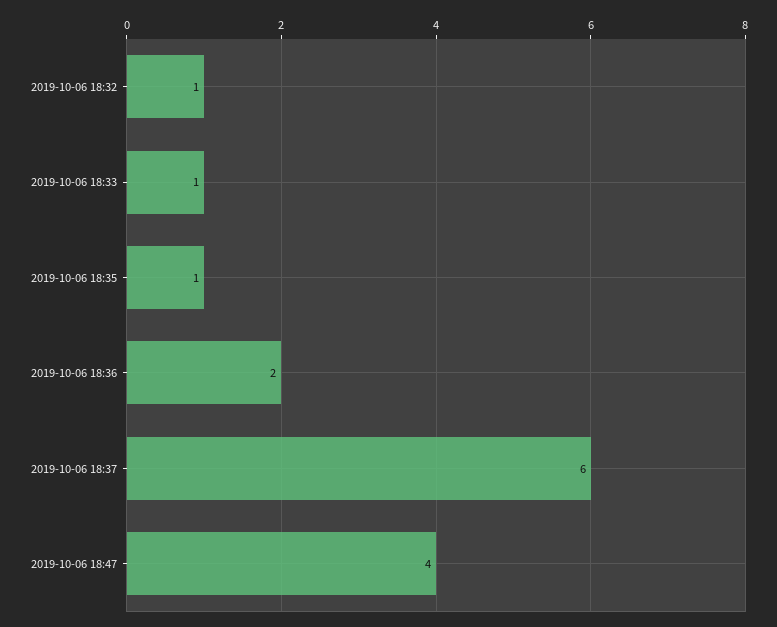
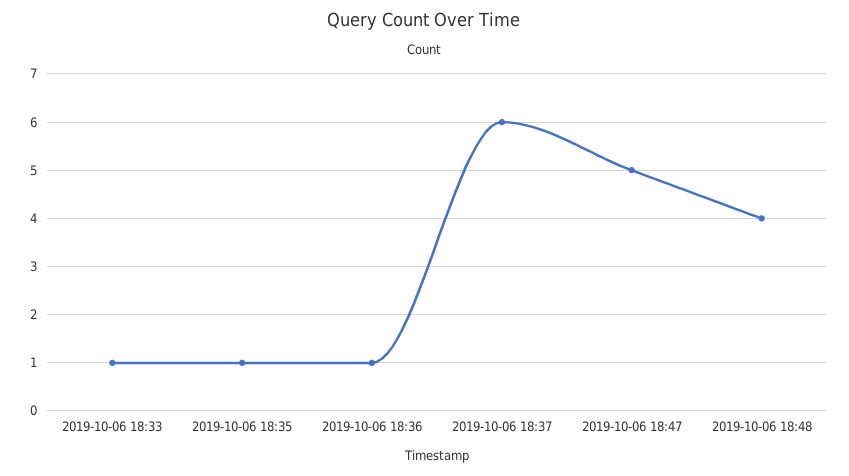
2019-10-06 18:32: 1 -> none
2019-10-06 18:36: 2 -> 1
2019-10-06 18:47: 4 -> 5
2019-10-06 18:48: none -> 4

